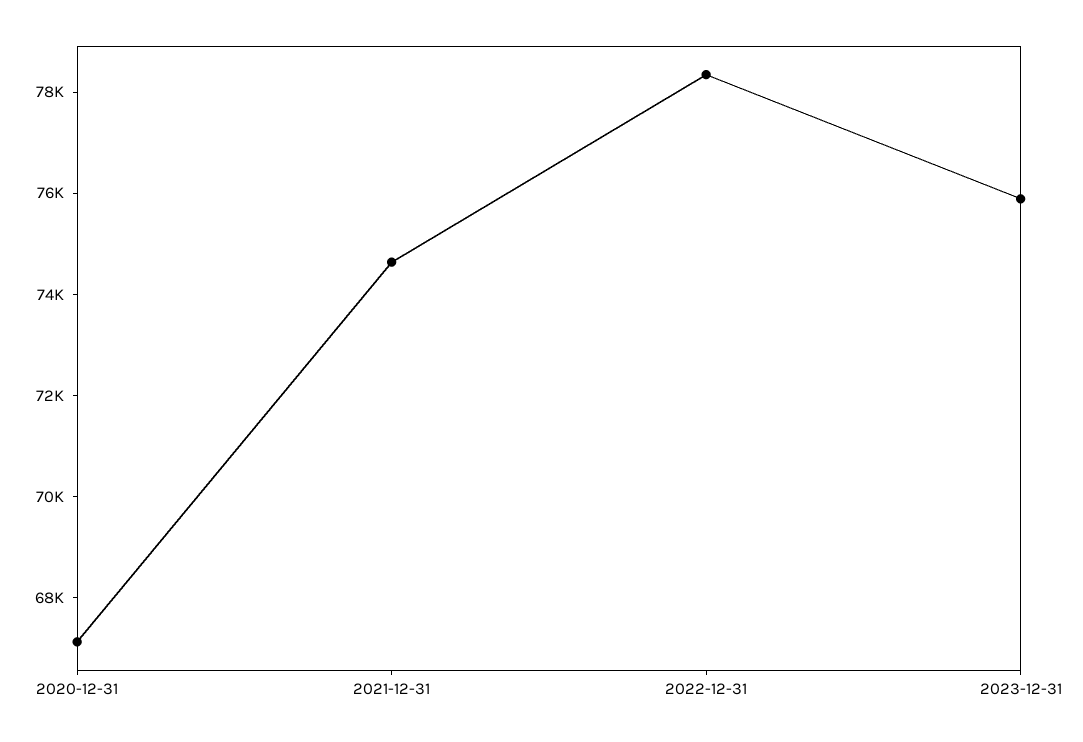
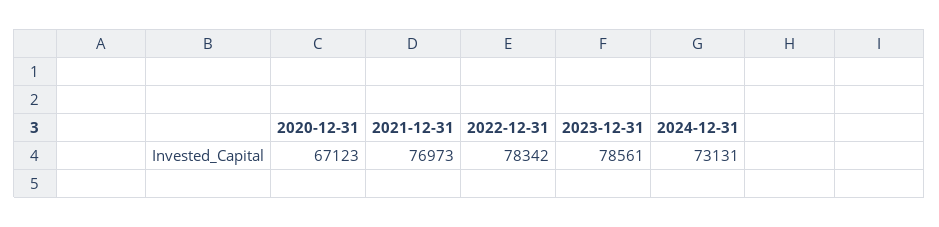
2021-12-31: 74500 -> 76973
2023-12-31: 76000 -> 78561
2024-12-31: none -> 73131

